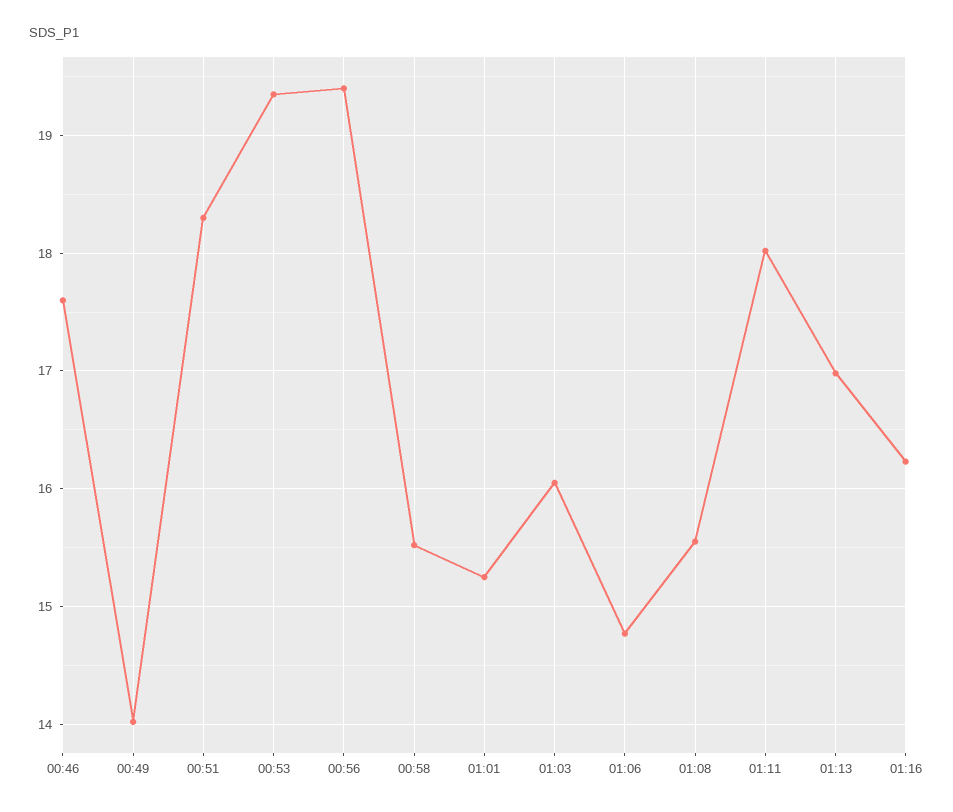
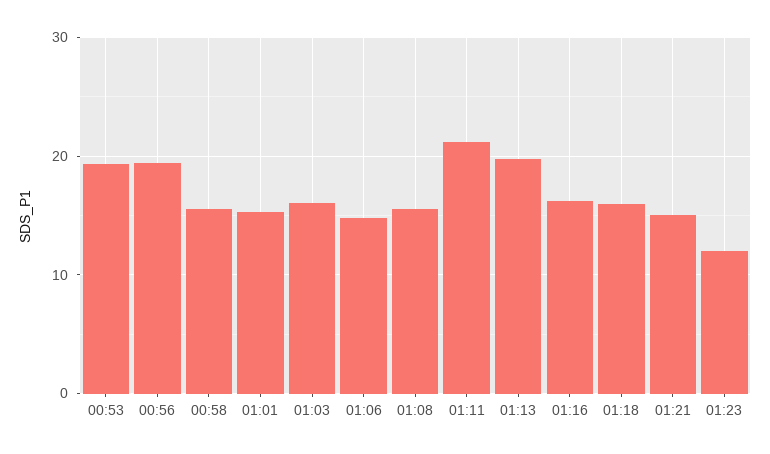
00:46: 17.6 -> none
00:49: 14 -> none
00:51: 18.3 -> none
01:11: 18 -> 21
01:13: 17 -> 20
01:18: none -> 16
01:21: none -> 15
01:23: none -> 12

